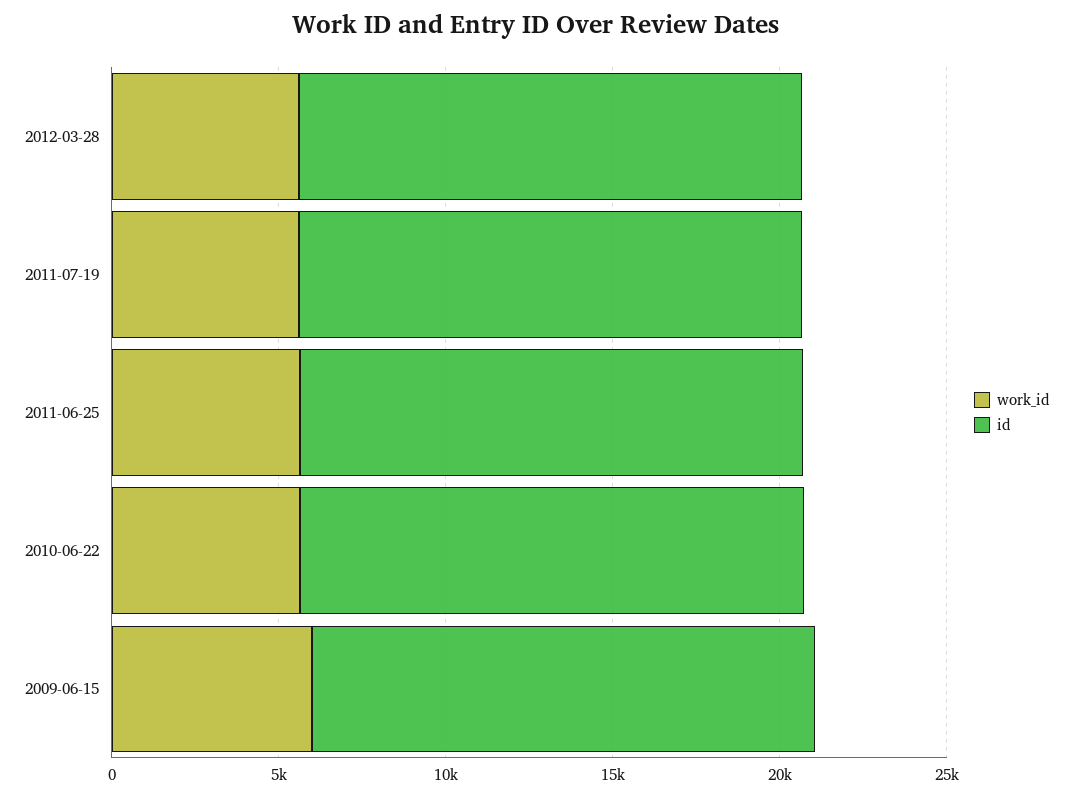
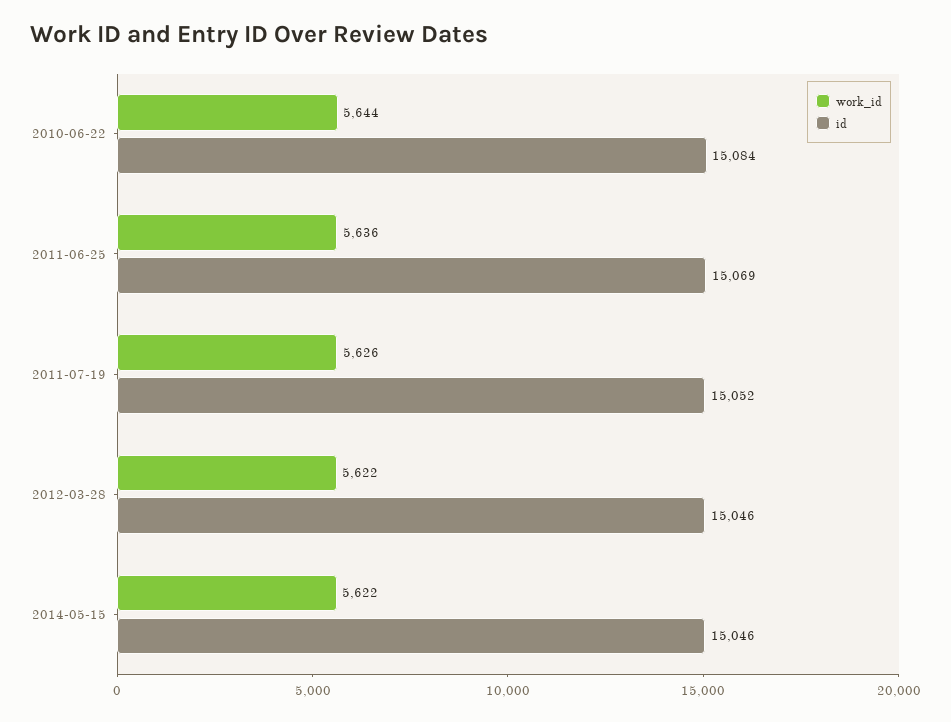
work_id, 2009-06-15: 6000 -> none
id, 2009-06-15: 15000 -> none
work_id, 2014-05-15: none -> 5622
id, 2014-05-15: none -> 15046

